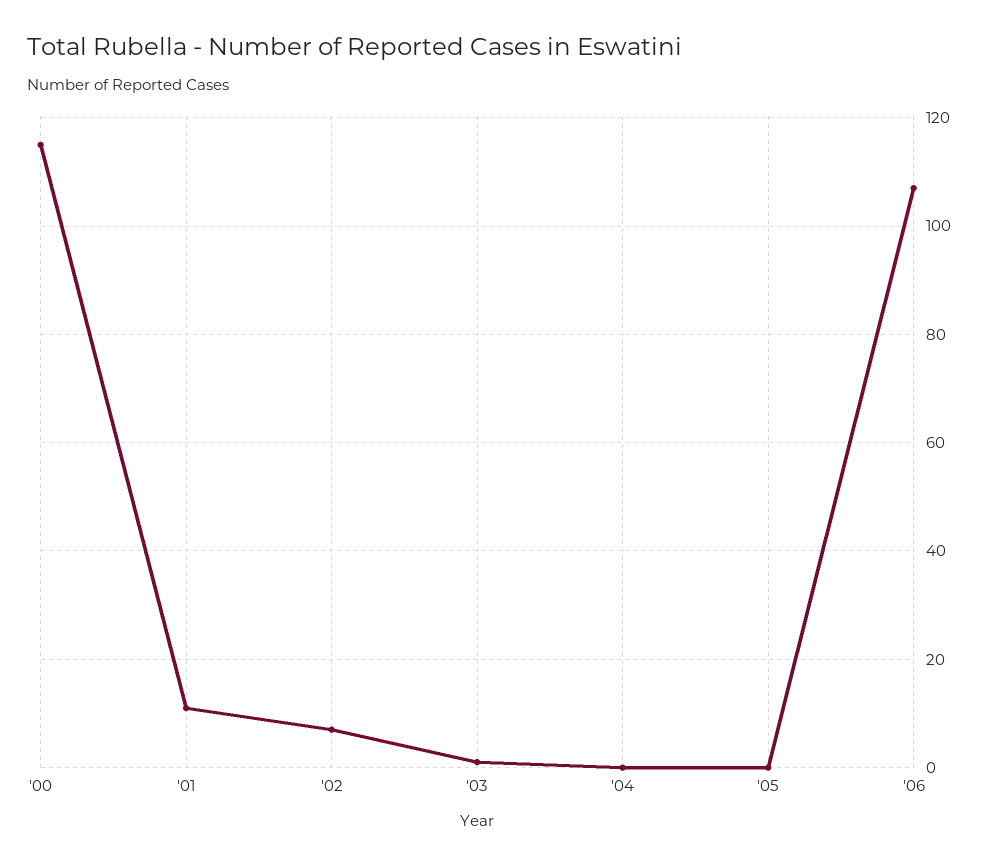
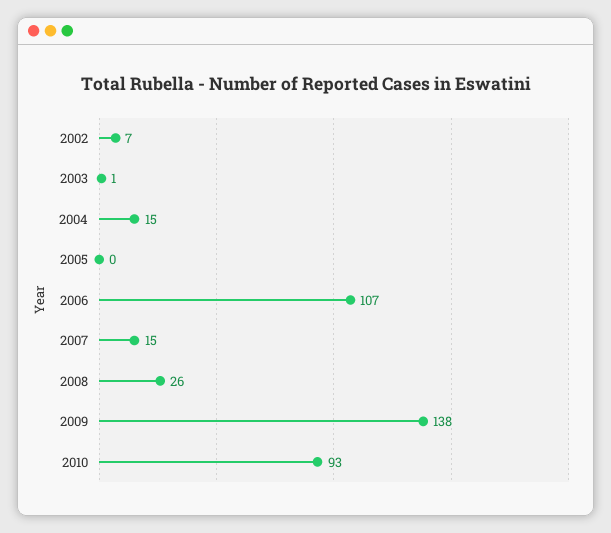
'00: 115 -> none
'01: 10 -> none
'04: 0 -> 15
2007: none -> 15
2008: none -> 26
2009: none -> 138
2010: none -> 93

